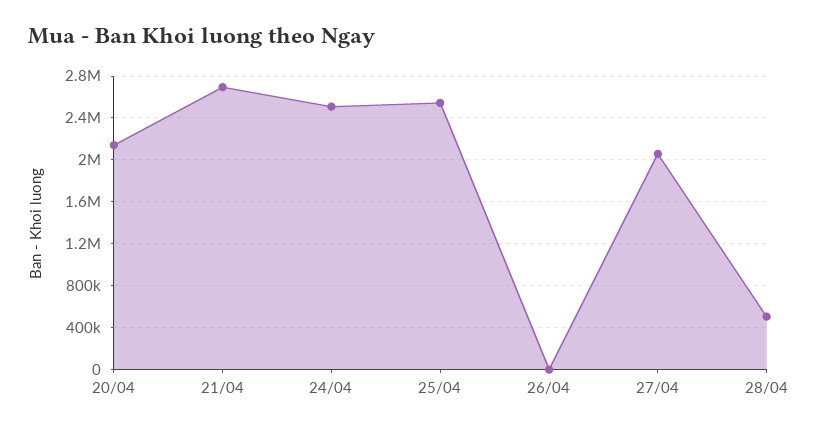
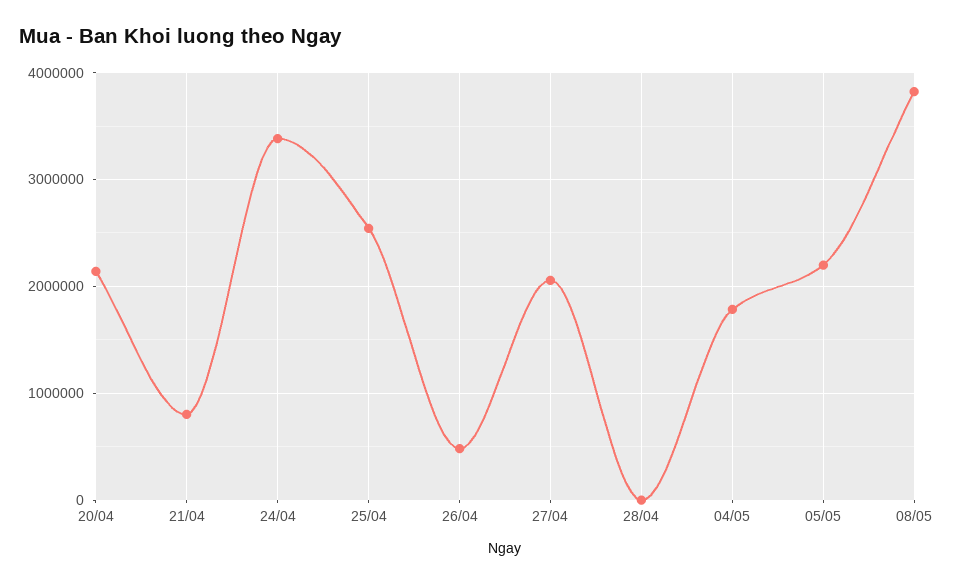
21/04: 2700000 -> 800000
24/04: 2500000 -> 3400000
26/04: 0 -> 500000
28/04: 500000 -> 0
04/05: none -> 1800000
05/05: none -> 2200000
08/05: none -> 3800000

